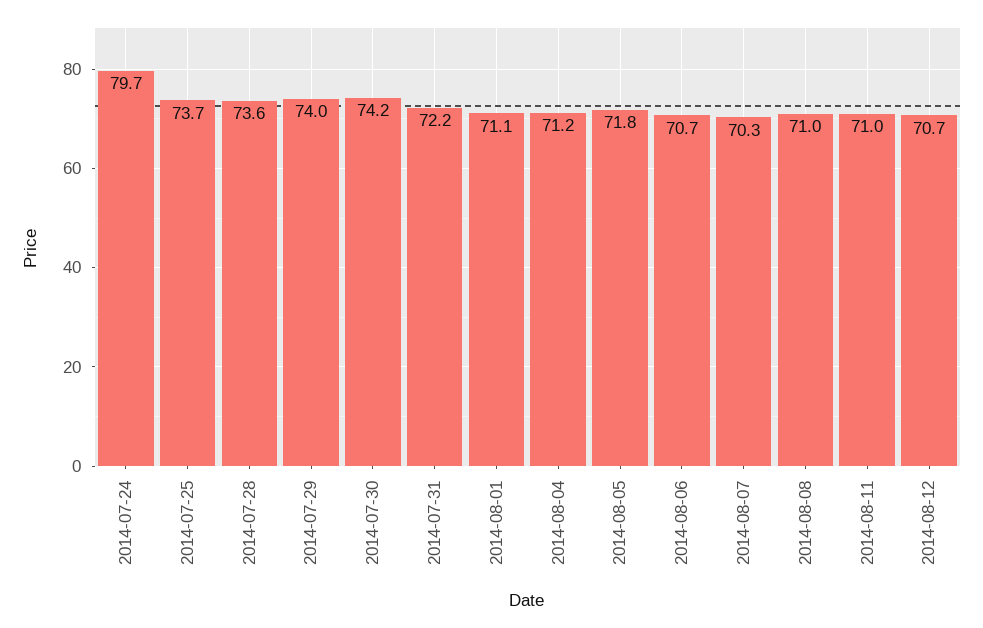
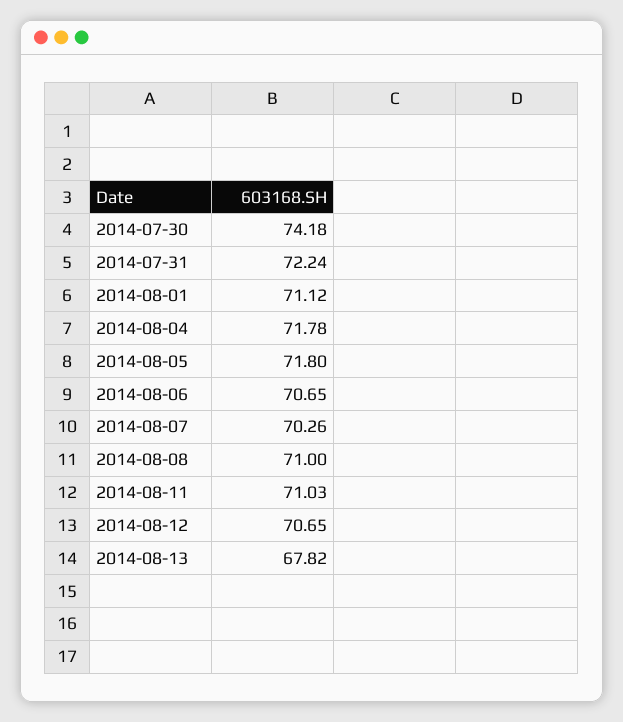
2014-07-24: 79.7 -> none
2014-07-25: 73.7 -> none
2014-07-28: 73.6 -> none
2014-07-29: 74 -> none
2014-08-04: 71.2 -> 71.78
2014-08-13: none -> 67.82

